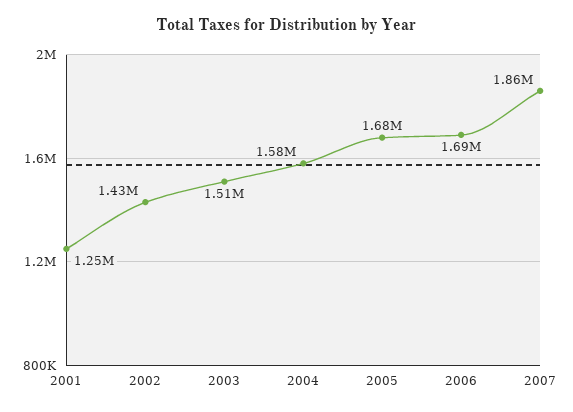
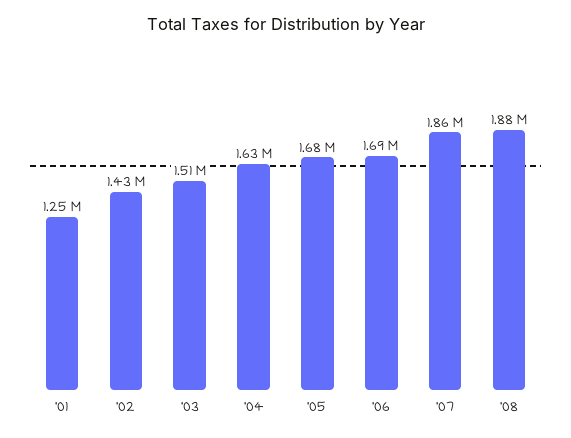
2004: 1580000 -> 1630000
'08: none -> 1880000

